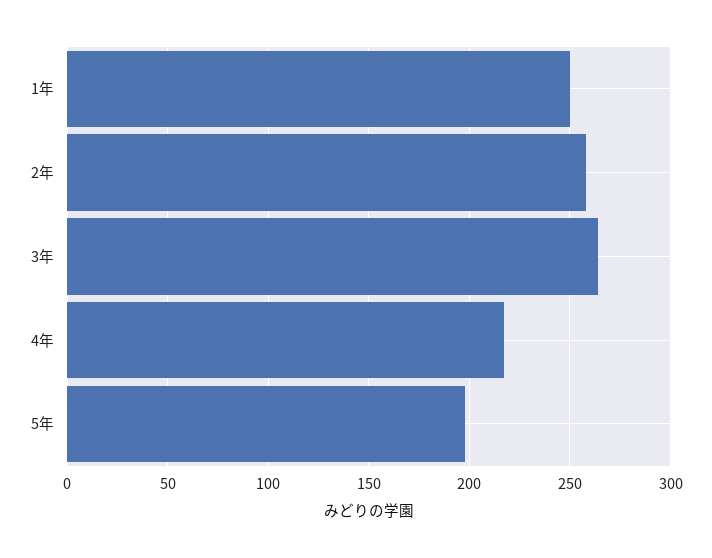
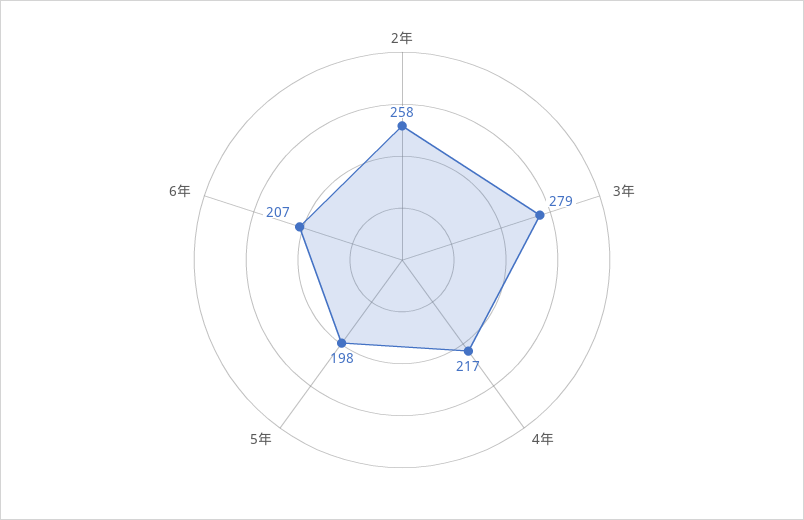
1年: 250 -> none
3年: 265 -> 279
6年: none -> 207

